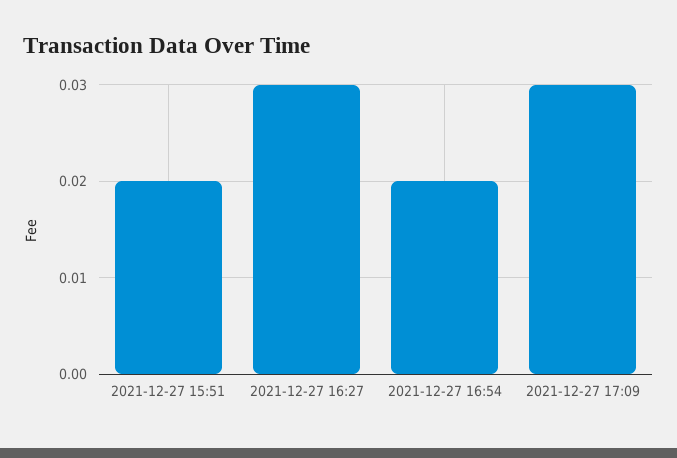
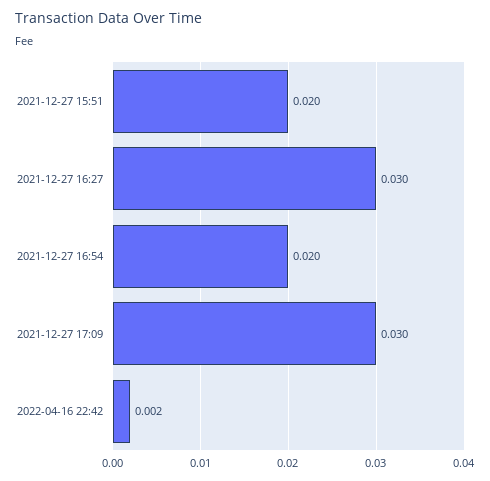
2022-04-16 22:42: none -> 0.002

